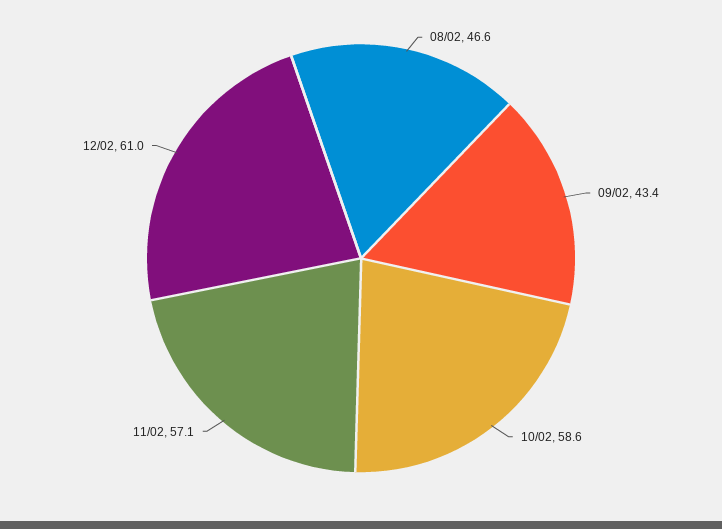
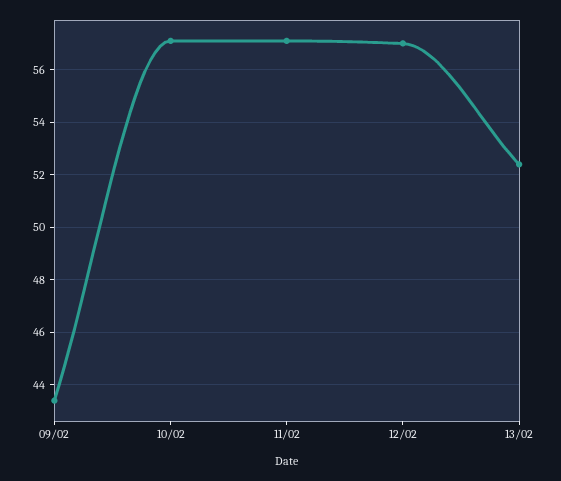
08/02: 46.6 -> none
10/02: 58.6 -> 57
12/02: 61 -> 57
13/02: none -> 52.5

